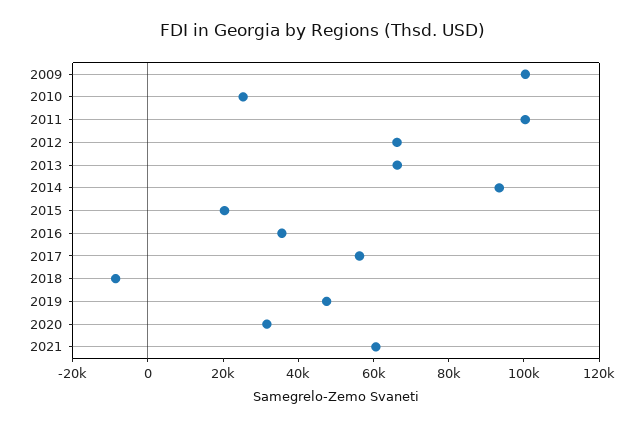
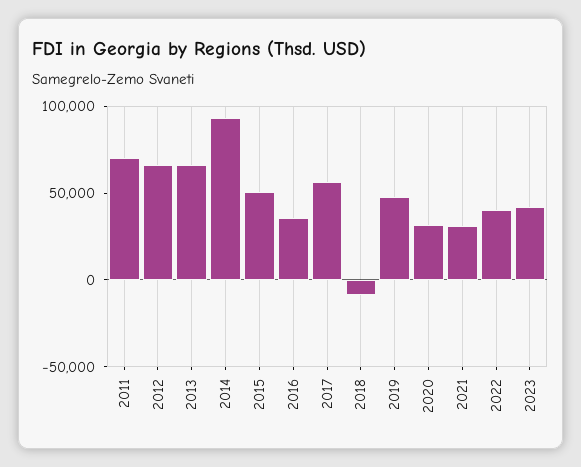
2009: 100000 -> none
2010: 25000 -> none
2011: 100000 -> 70000
2015: 20000 -> 50000
2021: 60000 -> 30000
2022: none -> 40000
2023: none -> 40000

